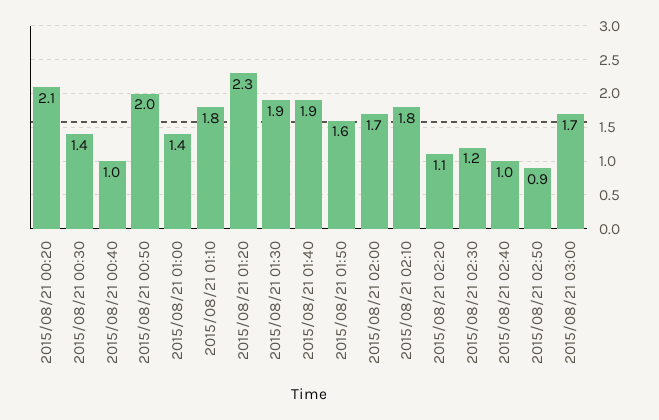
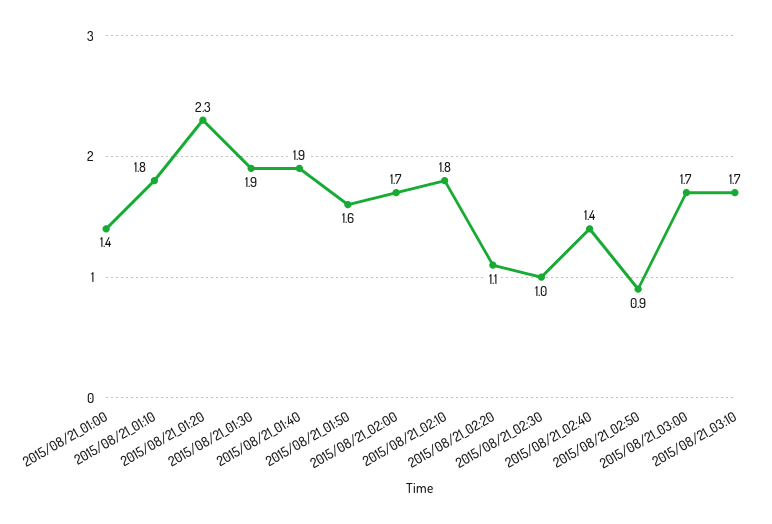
2015/08/21 00:20: 2.1 -> none
2015/08/21 00:30: 1.4 -> none
2015/08/21 00:40: 1 -> none
2015/08/21 00:50: 2 -> none
2015/08/21 02:30: 1.2 -> 1
2015/08/21 02:40: 1 -> 1.4
2015/08/21_03:10: none -> 1.7

